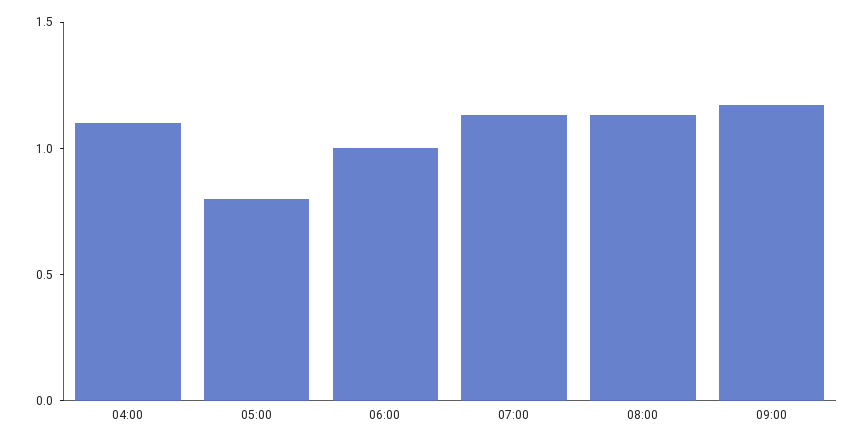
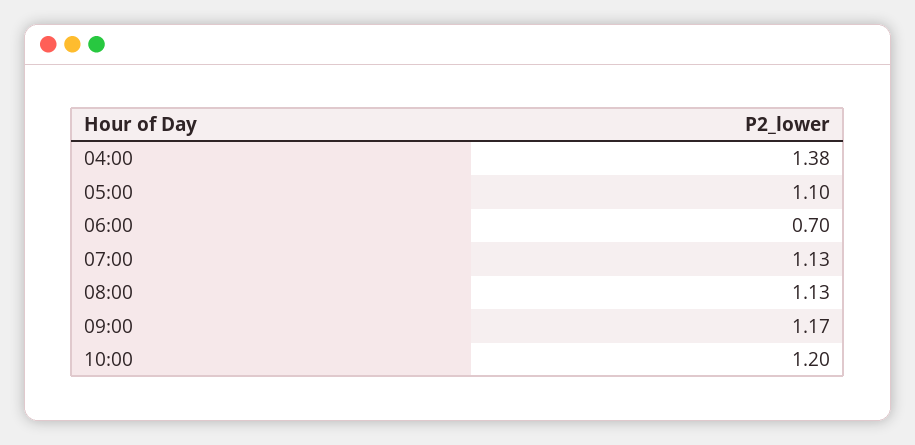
04:00: 1.1 -> 1.38
05:00: 0.8 -> 1.1
06:00: 1 -> 0.7
10:00: none -> 1.2

